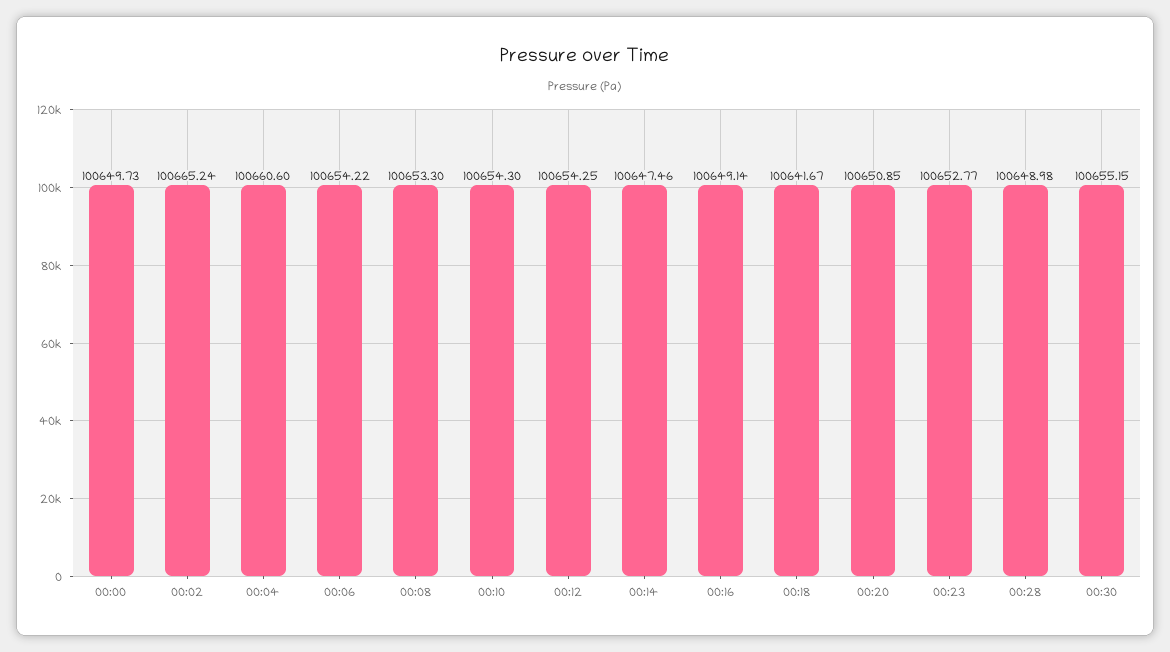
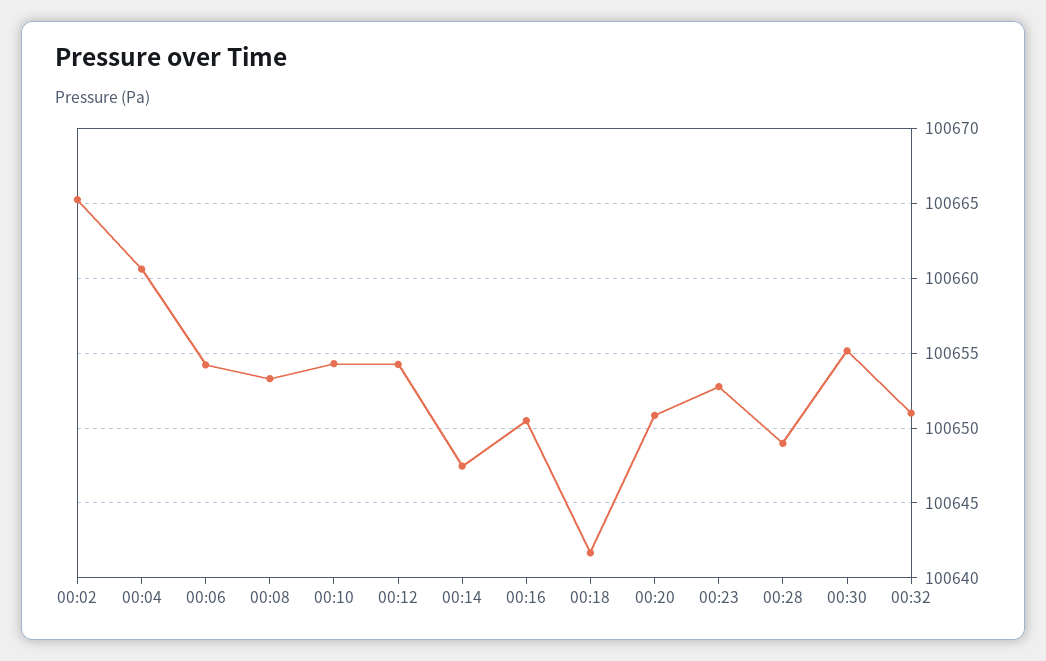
00:00: 100649.73 -> none
00:16: 100649.14 -> 100650.5
00:32: none -> 100651

